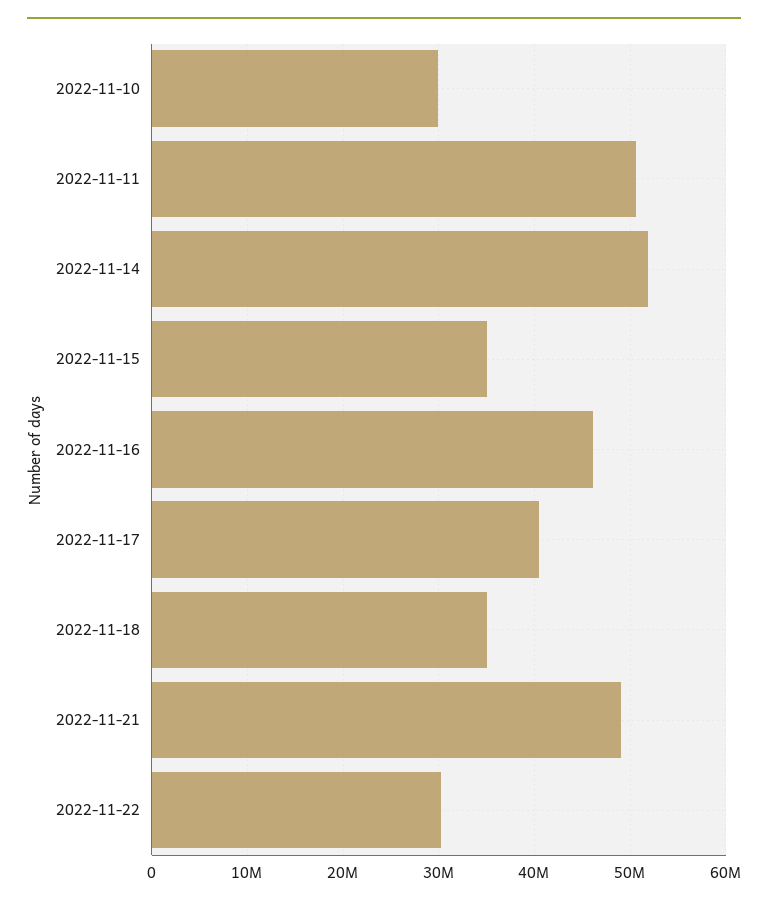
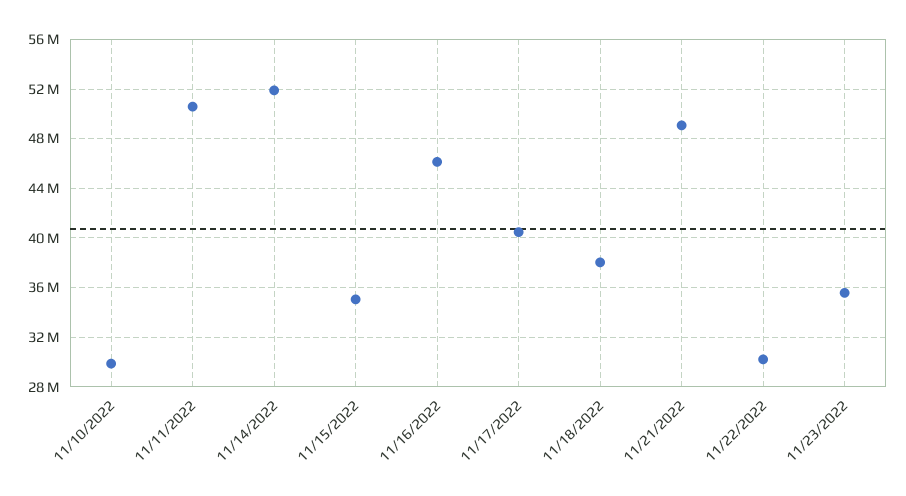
2022-11-18: 35000000 -> 38000000
11/23/2022: none -> 35500000

